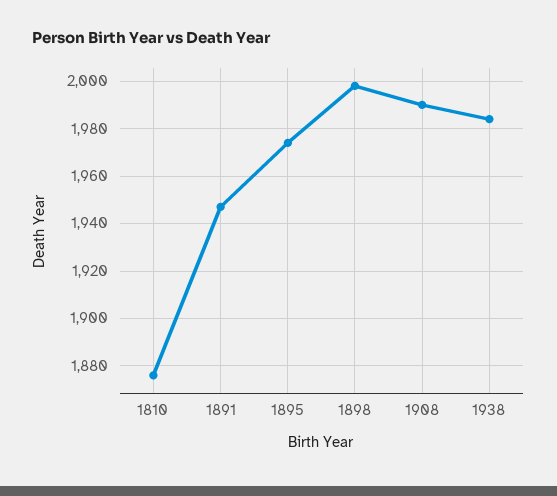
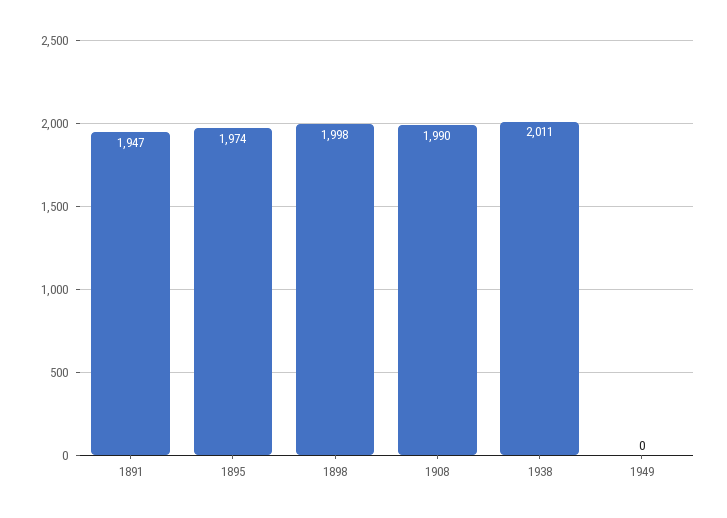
1810: 1875 -> none
1938: 1985 -> 2011
1949: none -> 0

